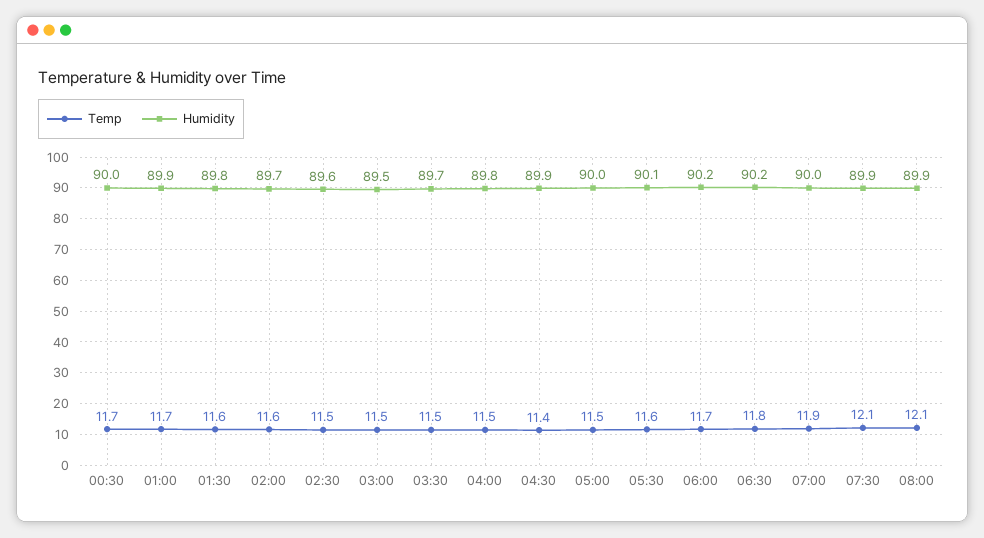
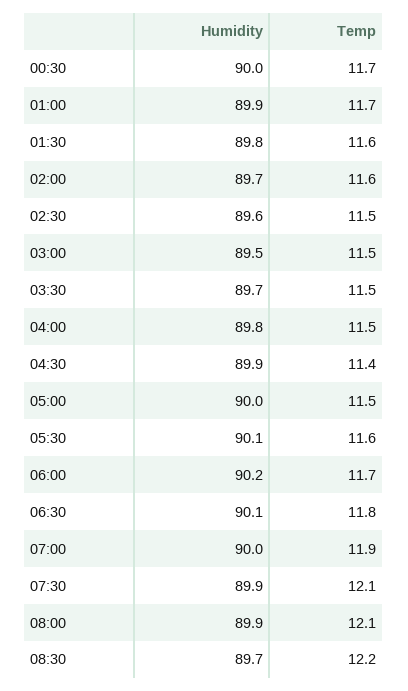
Humidity, 06:30: 90.2 -> 90.1
Humidity, 08:30: none -> 89.7
Temp, 08:30: none -> 12.2

